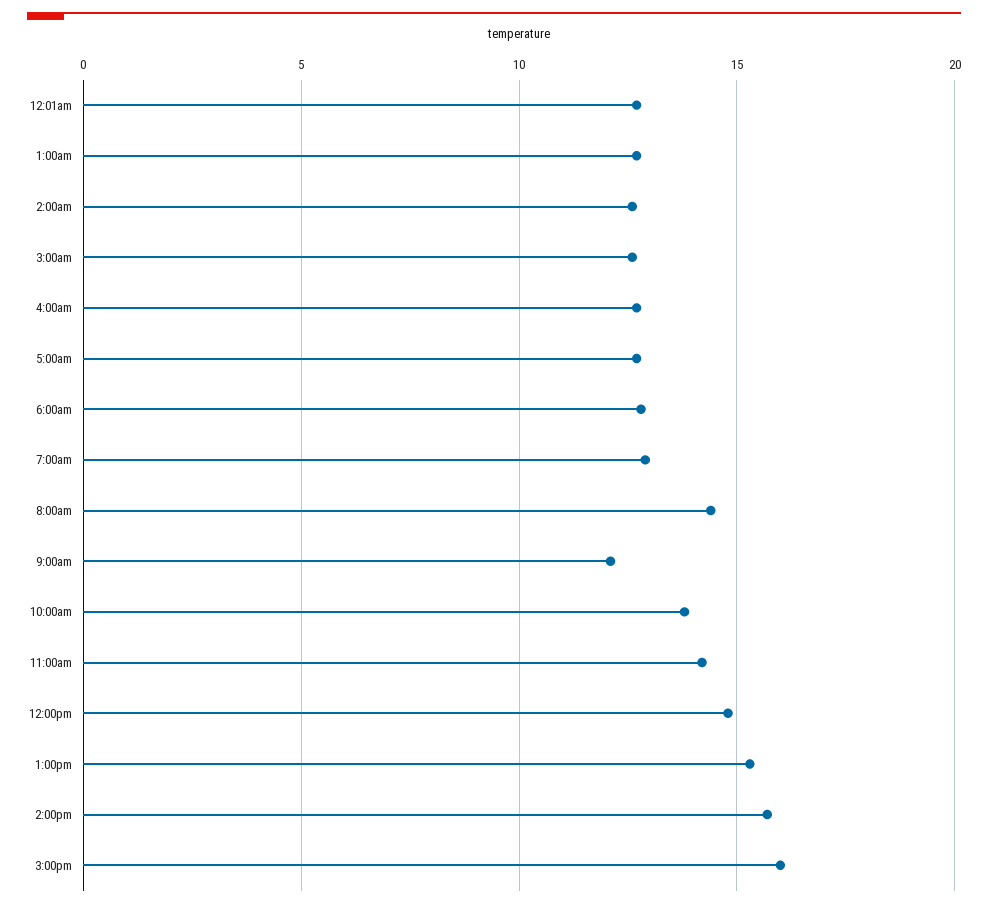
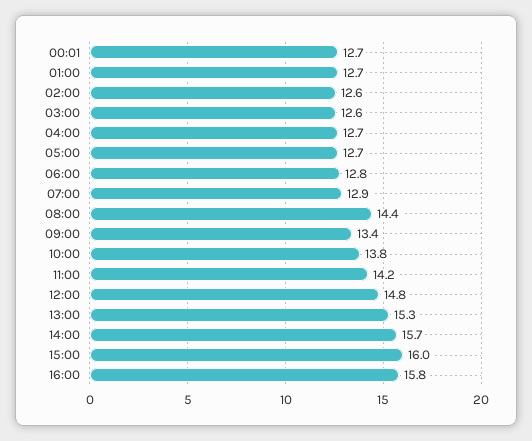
9:00am: 12 -> 13.4
16:00: none -> 15.8

